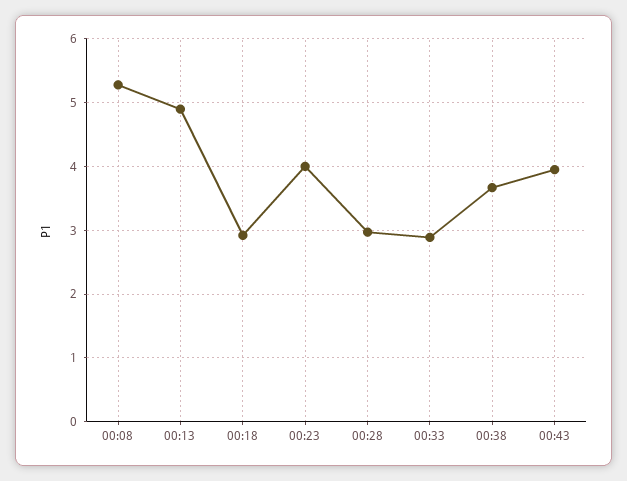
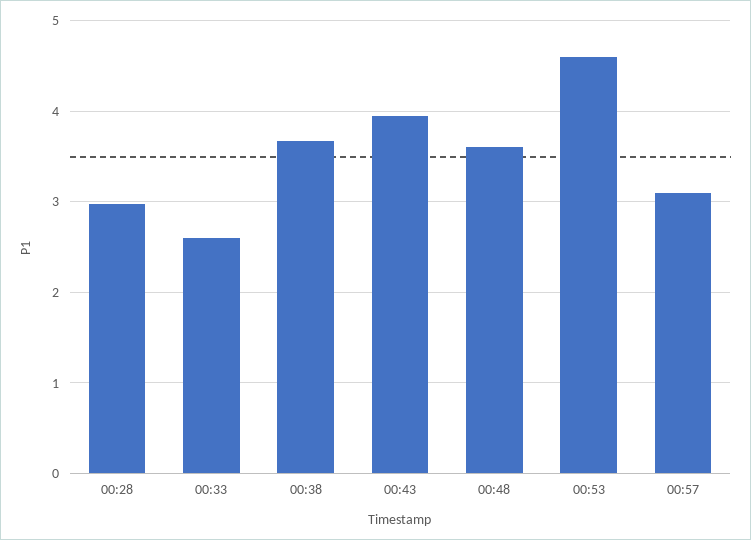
00:08: 5.3 -> none
00:13: 4.9 -> none
00:18: 2.9 -> none
00:23: 4 -> none
00:33: 2.9 -> 2.6
00:48: none -> 3.6
00:53: none -> 4.6
00:57: none -> 3.1

